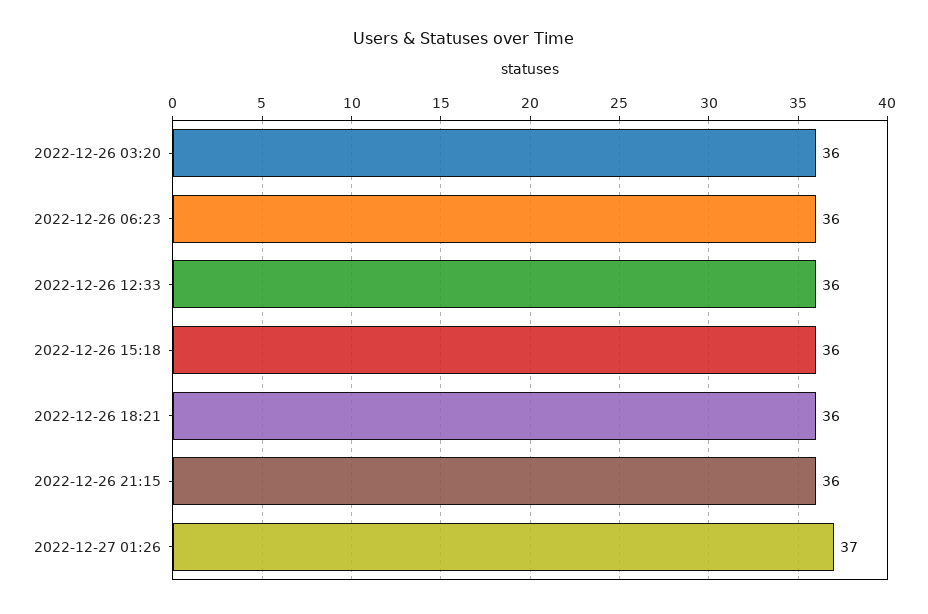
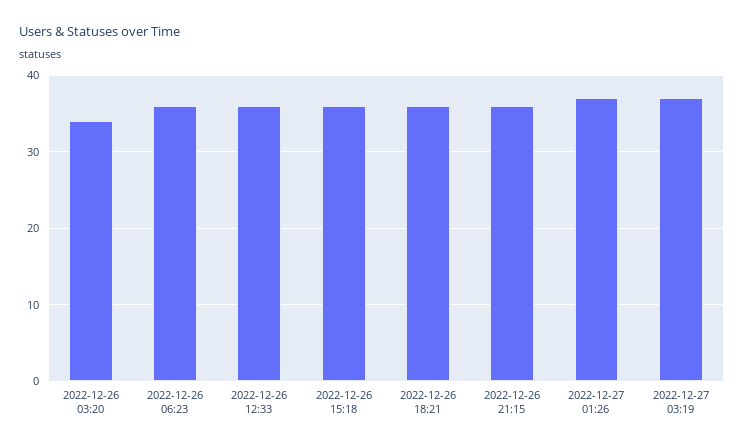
2022-12-26 03:20: 36 -> 34
2022-12-27 03:19: none -> 37

